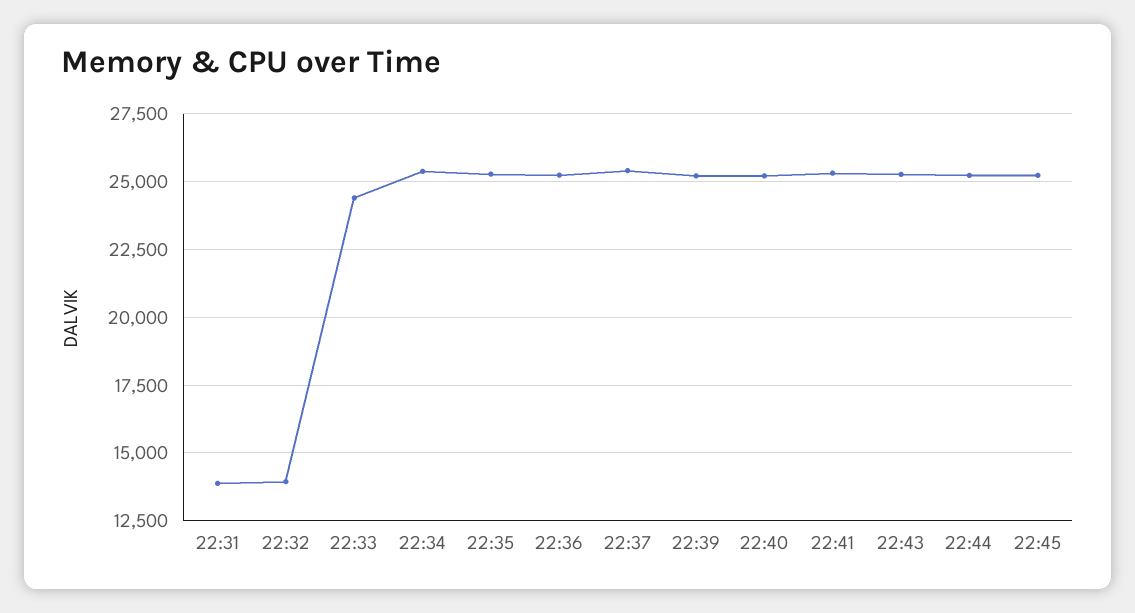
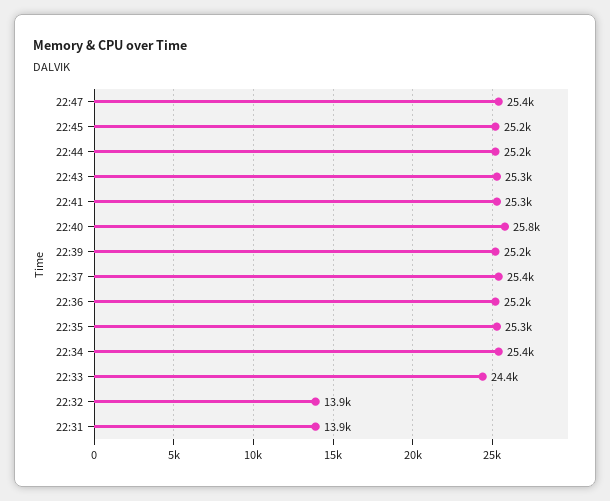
22:40: 25250 -> 25800
22:47: none -> 25400

